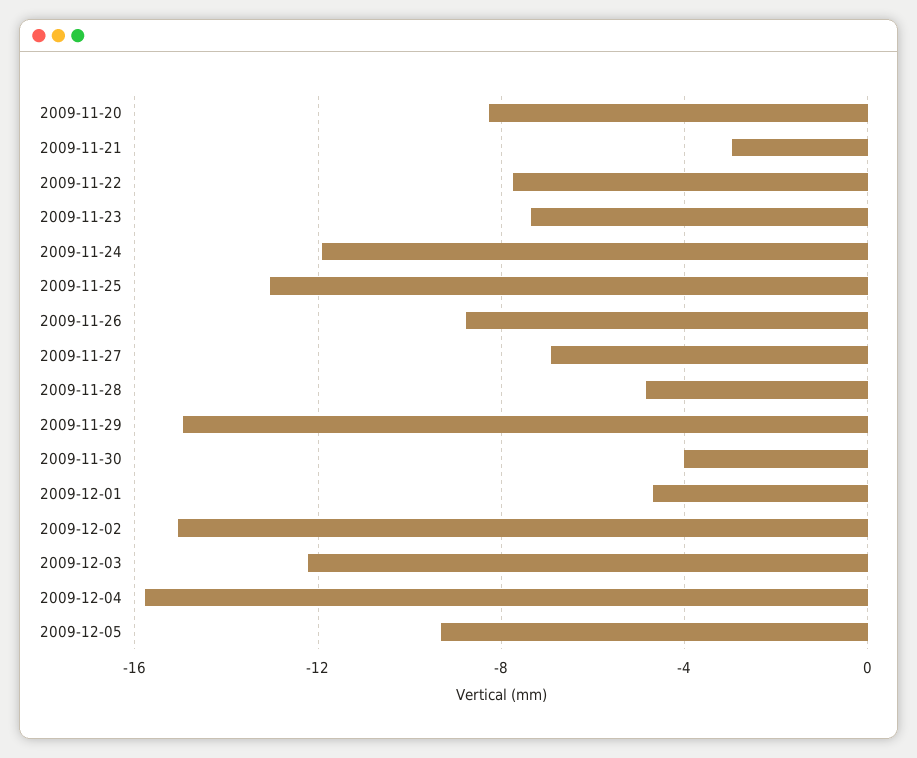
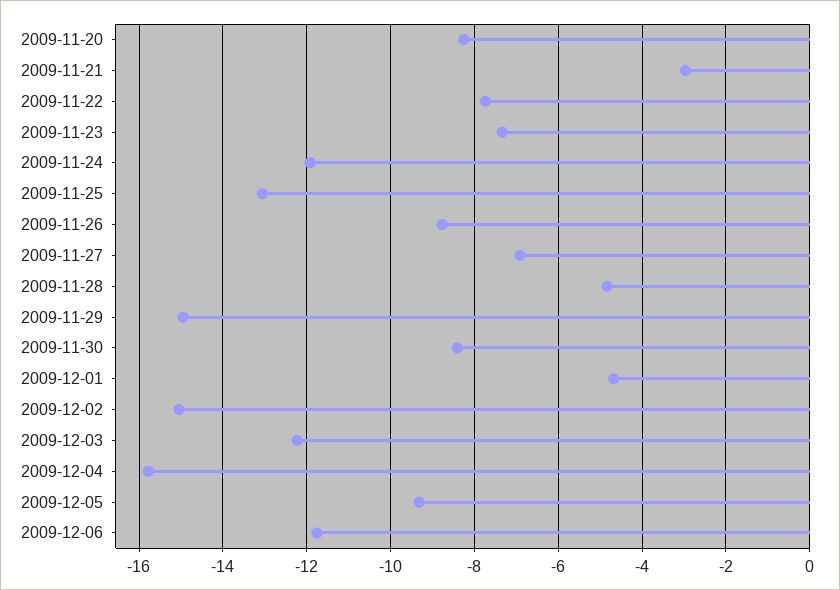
2009-11-30: -4 -> -8.4
2009-12-06: none -> -11.8

